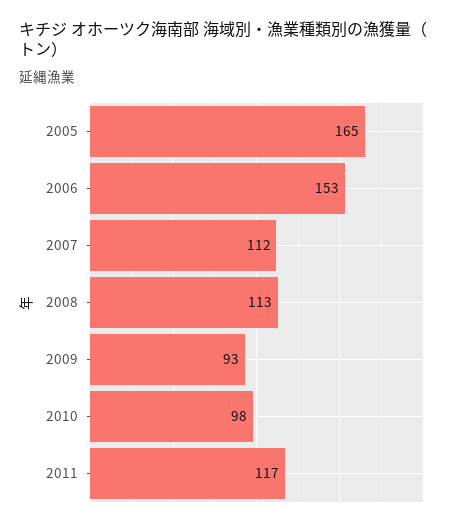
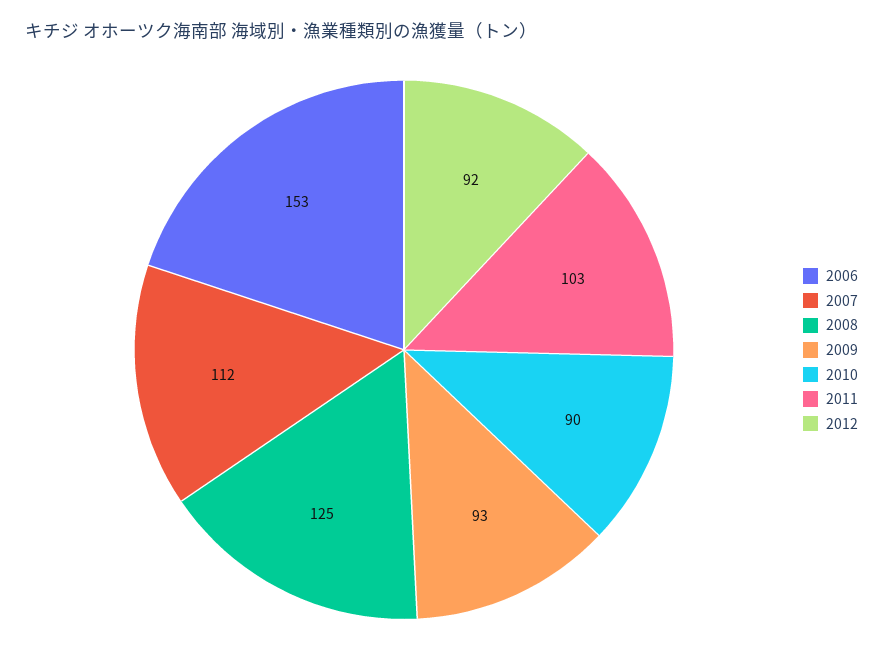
2005: 165 -> none
2008: 113 -> 125
2010: 98 -> 90
2011: 117 -> 103
2012: none -> 92

